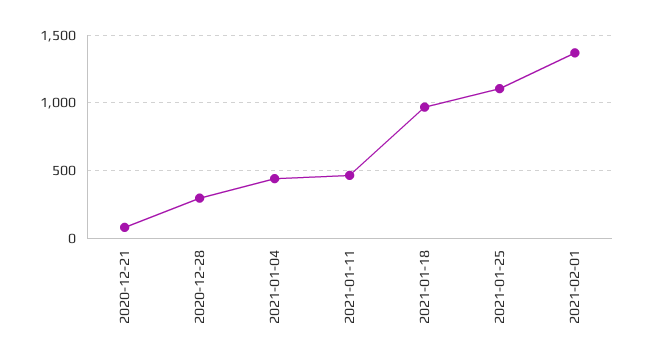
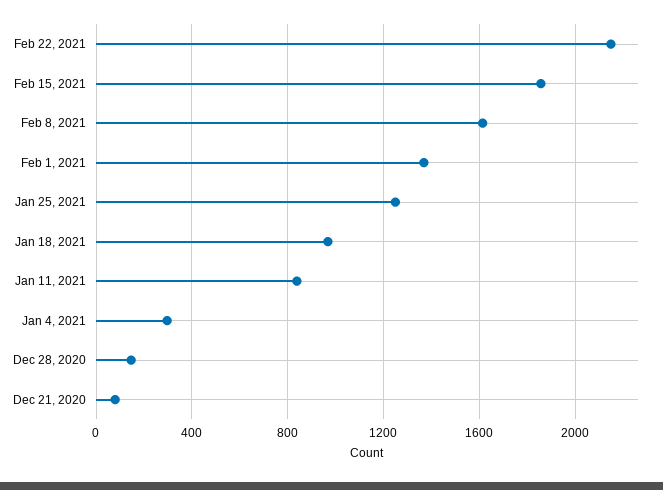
2020-12-28: 300 -> 150
2021-01-04: 450 -> 300
2021-01-11: 450 -> 850
2021-01-25: 1100 -> 1250
Feb 22, 2021: none -> 2150
Feb 15, 2021: none -> 1850
Feb 8, 2021: none -> 1600

